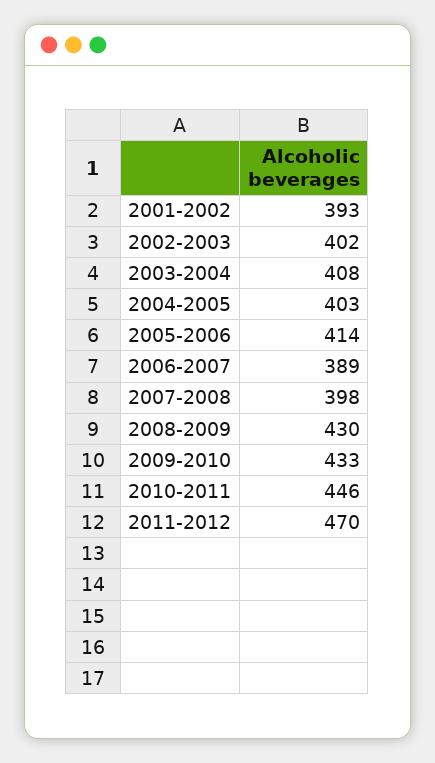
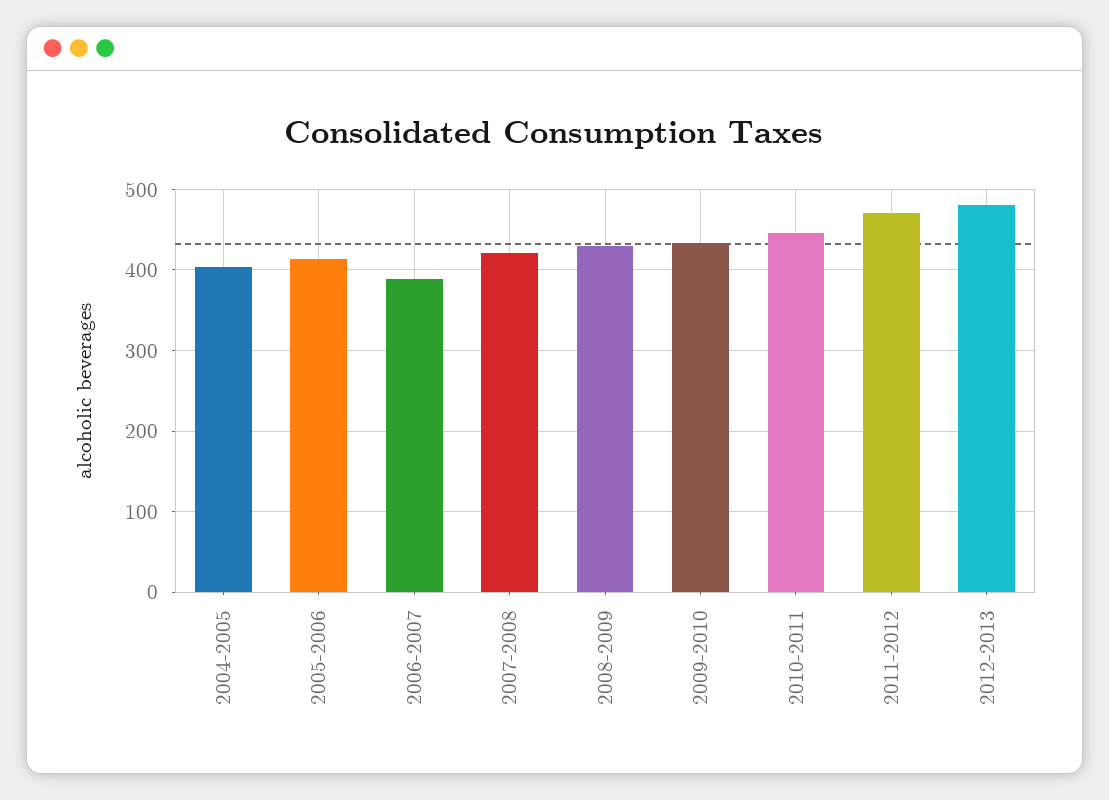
2001-2002: 393 -> none
2002-2003: 402 -> none
2003-2004: 408 -> none
2007-2008: 398 -> 420
2012-2013: none -> 480

